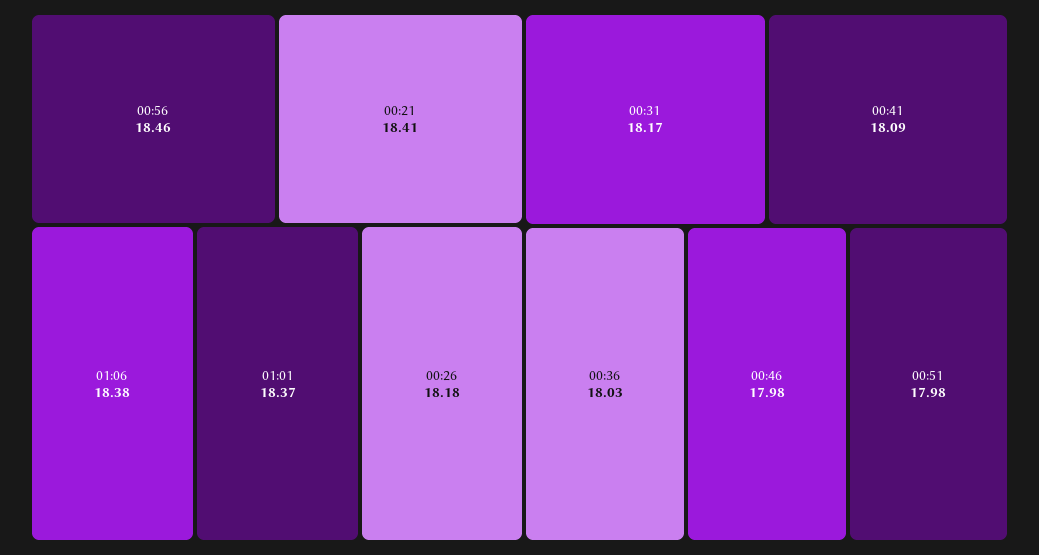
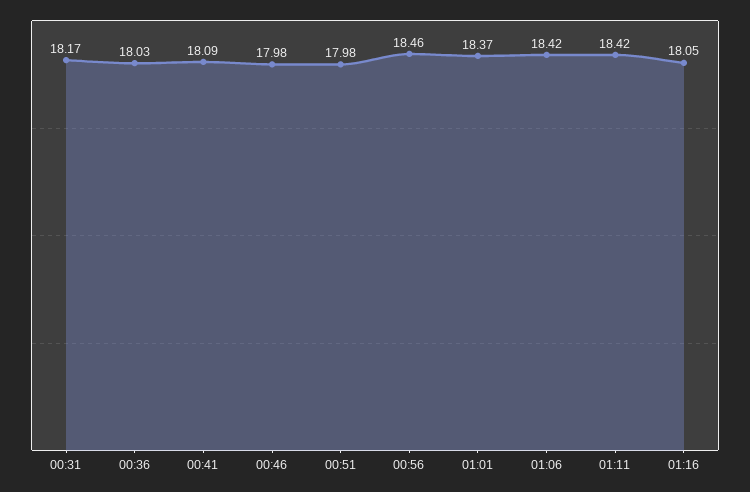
00:21: 18.41 -> none
01:06: 18.38 -> 18.42
00:26: 18.18 -> none
01:11: none -> 18.42
01:16: none -> 18.05

